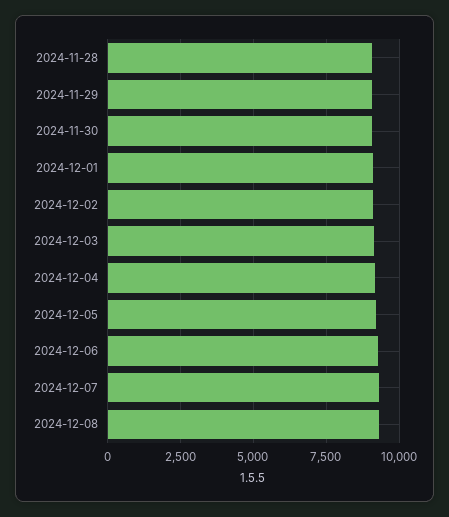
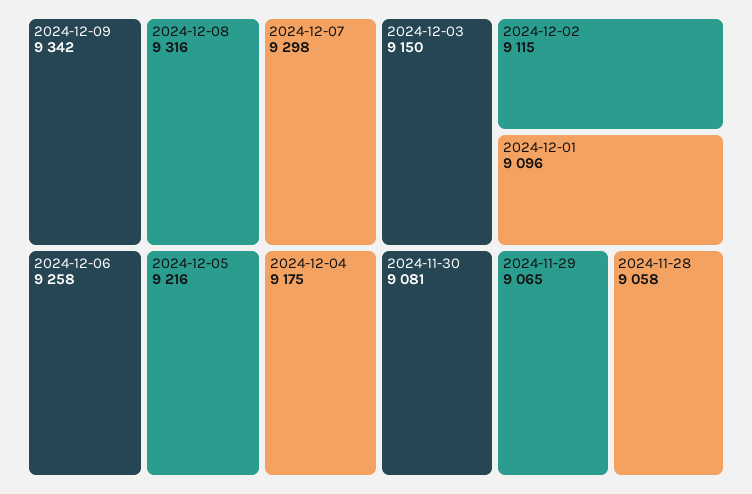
2024-12-09: none -> 9342

